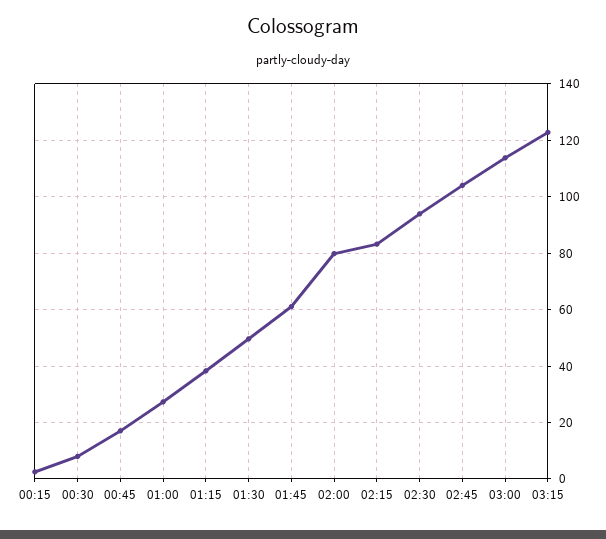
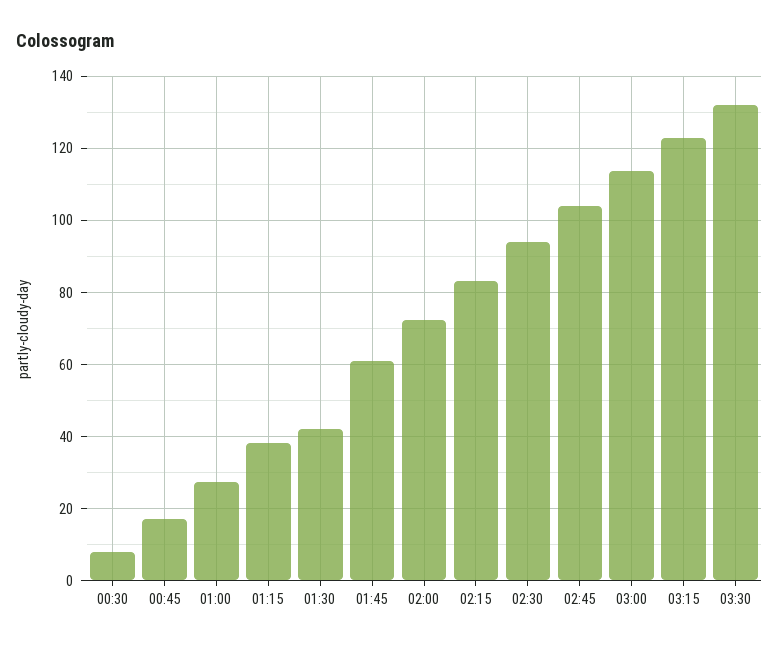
00:15: 2.5 -> none
01:30: 50 -> 42
02:00: 80 -> 72
03:30: none -> 132

